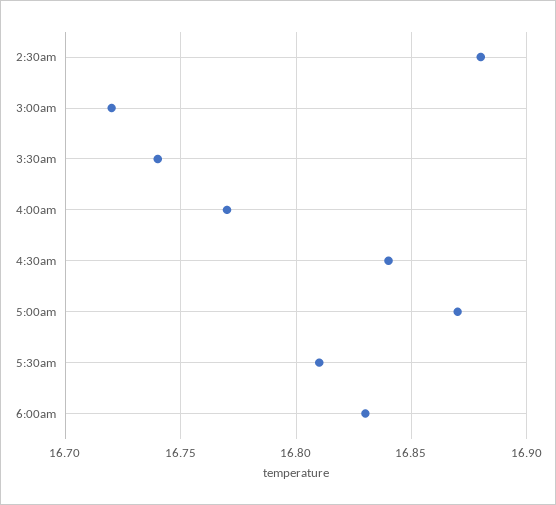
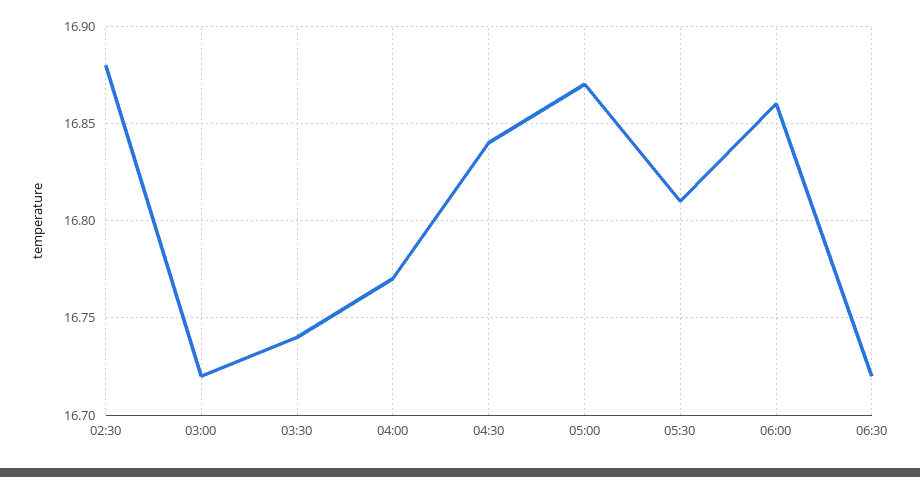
6:00am: 16.83 -> 16.86
06:30: none -> 16.72

